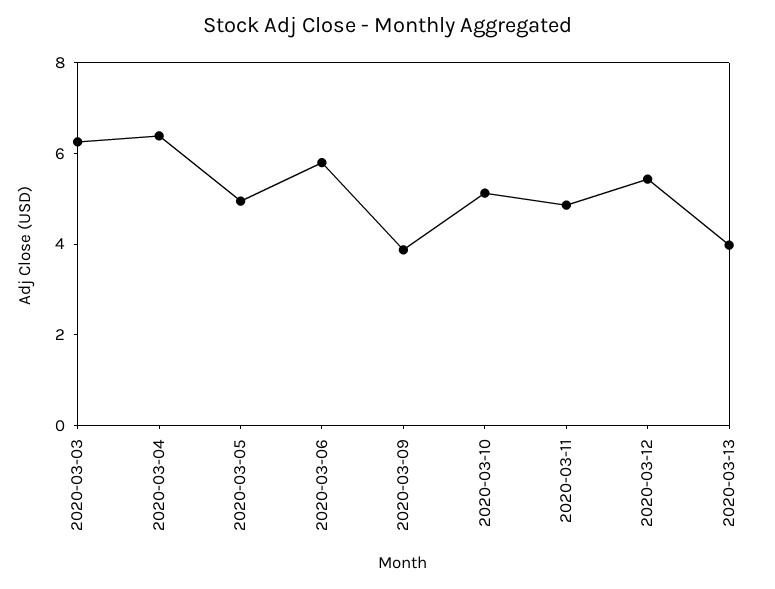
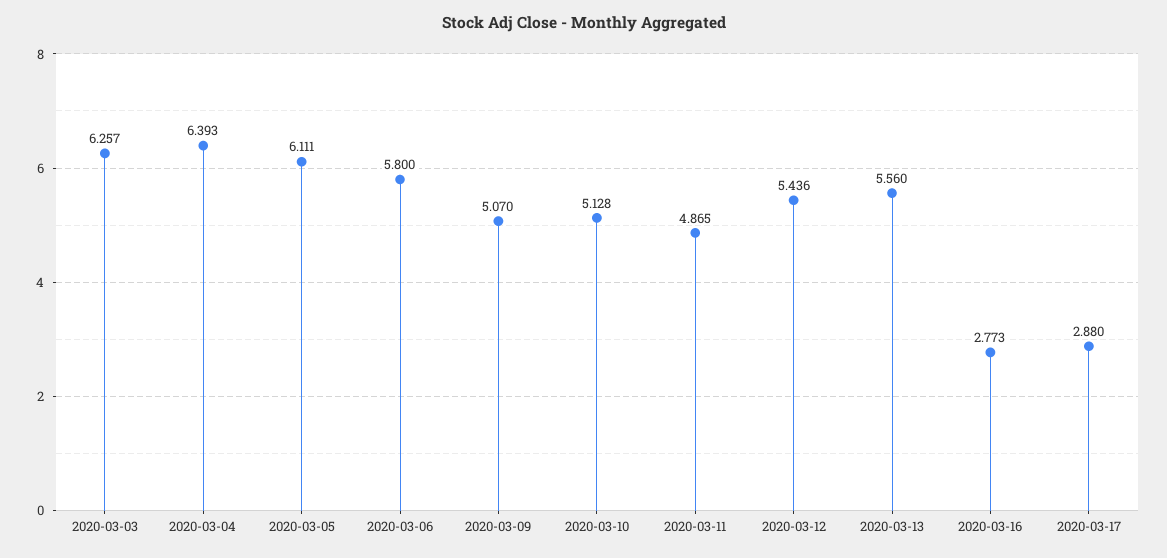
2020-03-05: 5 -> 6.111
2020-03-09: 4 -> 5.07
2020-03-13: 4 -> 5.56
2020-03-16: none -> 2.773
2020-03-17: none -> 2.88

